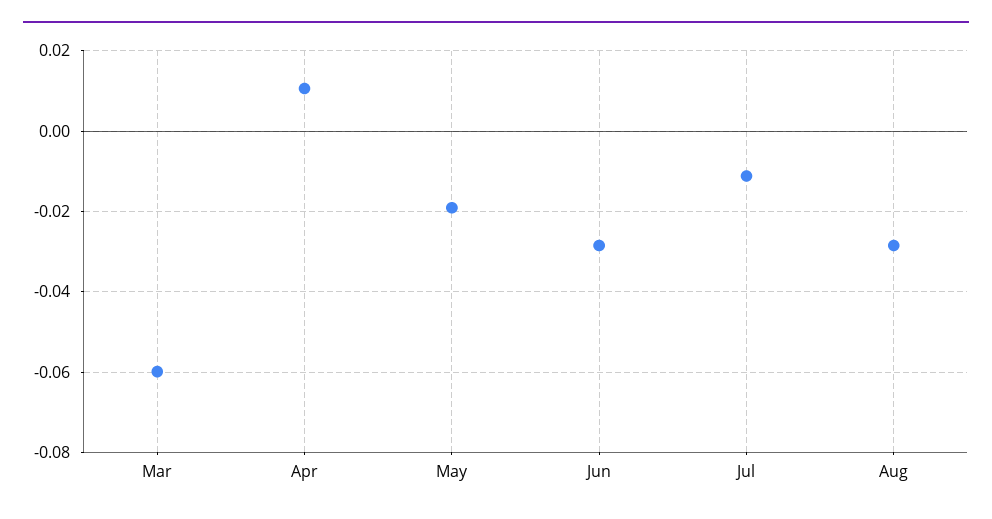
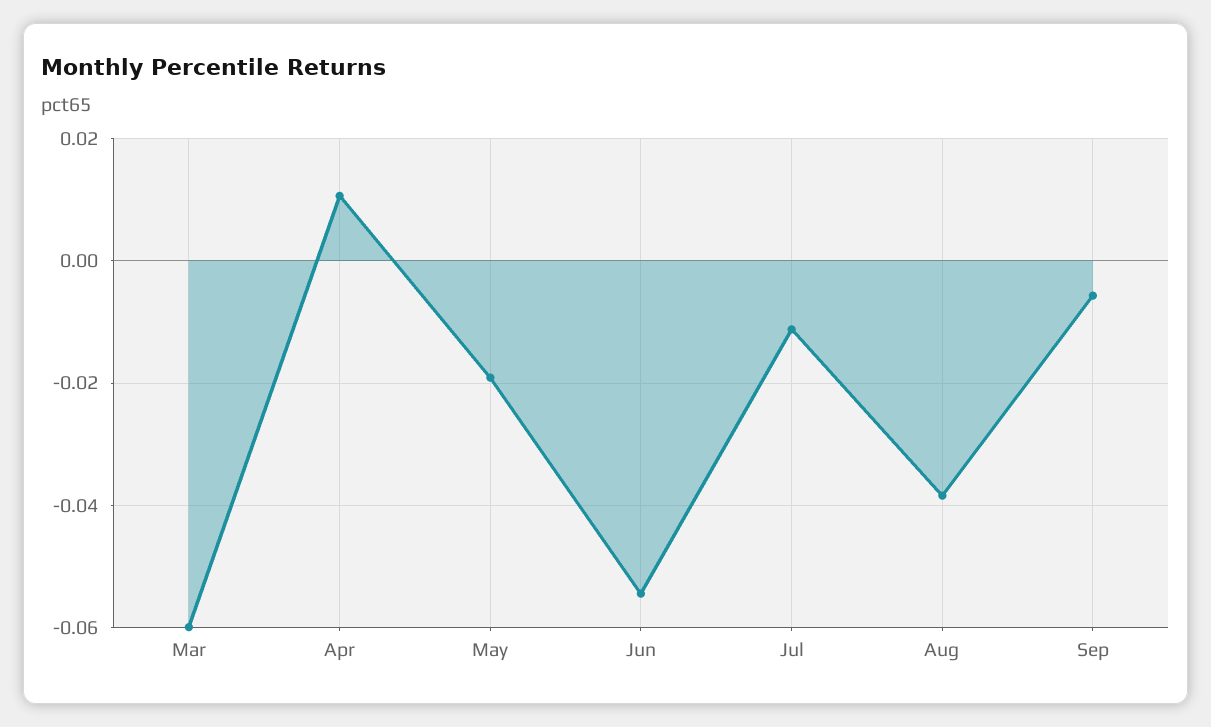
Jun: -0.028 -> -0.054
Aug: -0.028 -> -0.038
Sep: none -> -0.006

